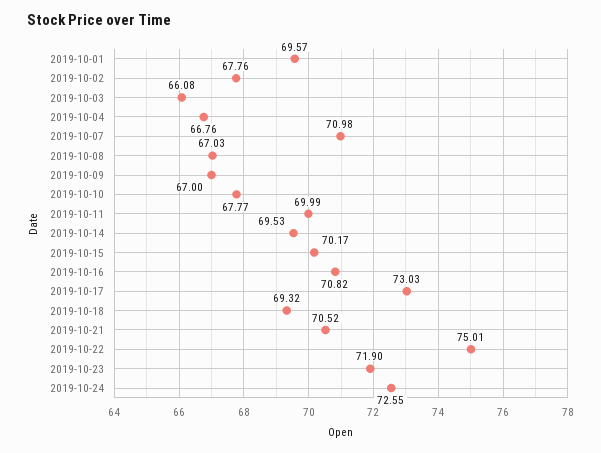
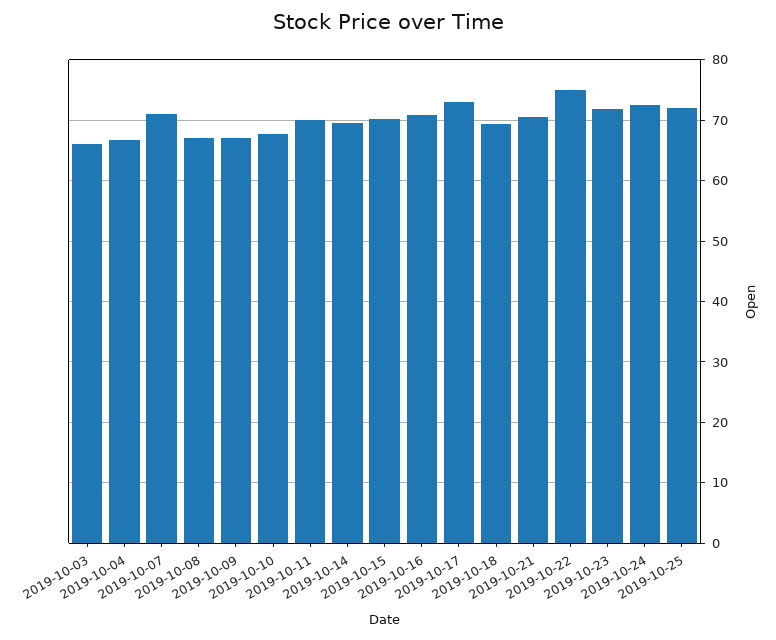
2019-10-01: 69.57 -> none
2019-10-02: 67.76 -> none
2019-10-25: none -> 72

